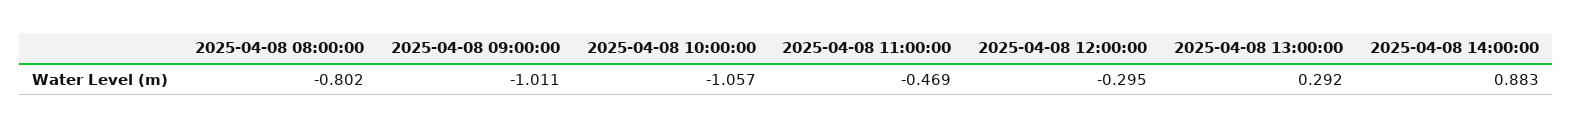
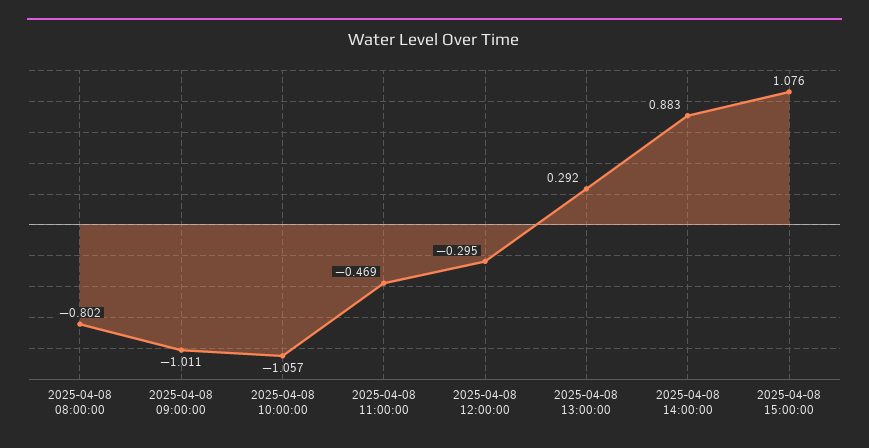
2025-04-08 15:00:00: none -> 1.076

